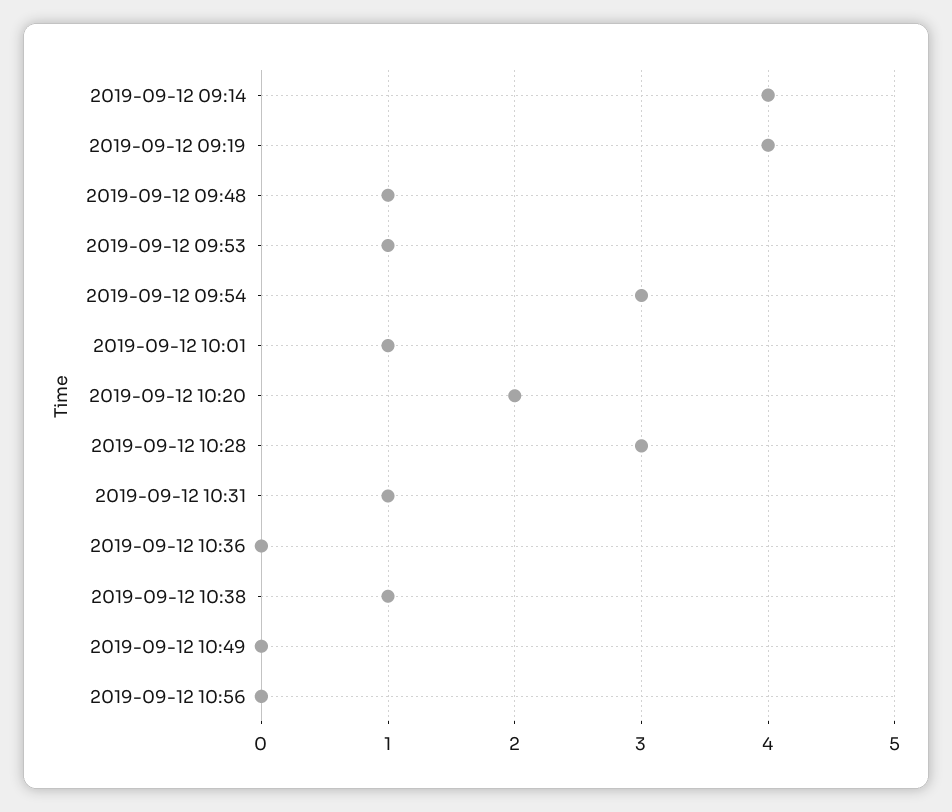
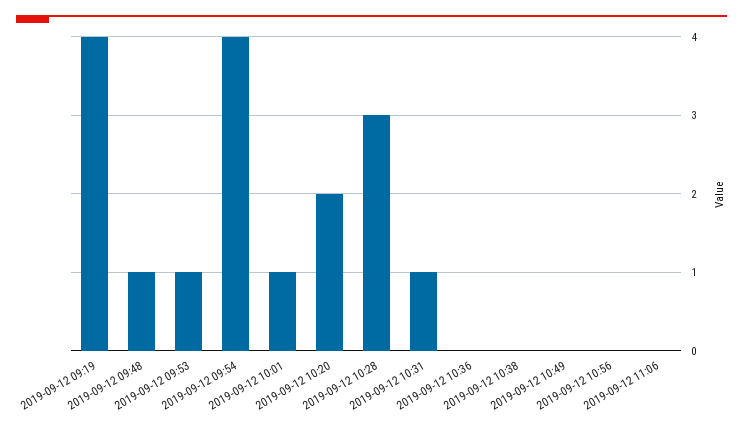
2019-09-12 09:14: 4 -> none
2019-09-12 09:54: 3 -> 4
2019-09-12 10:38: 1 -> 0
2019-09-12 11:06: none -> 0

